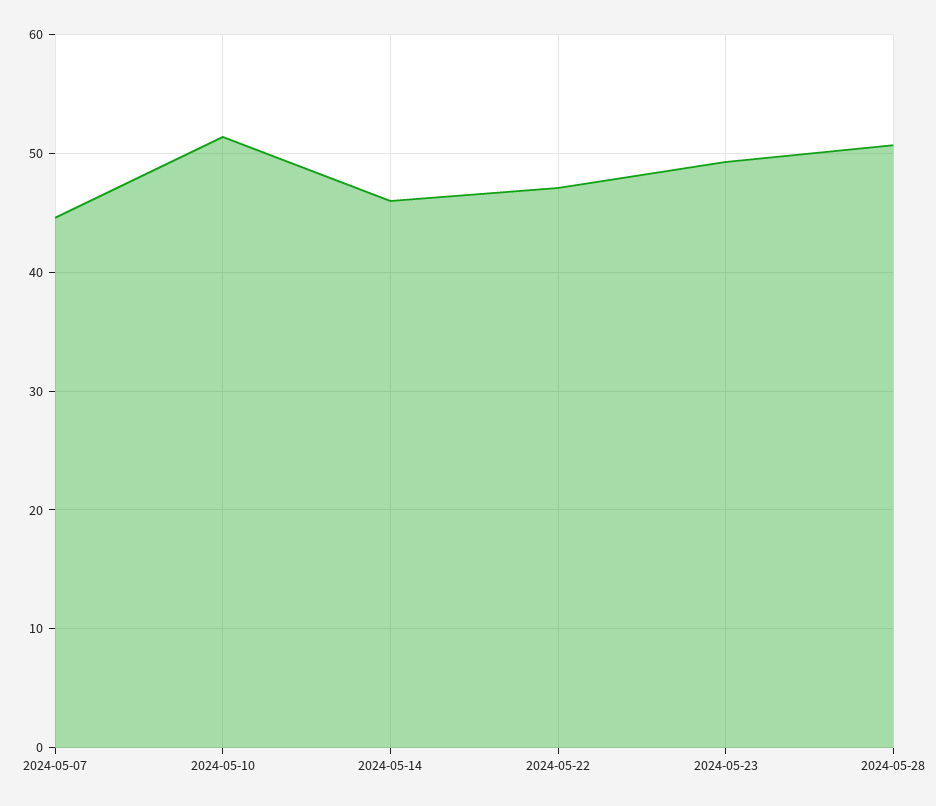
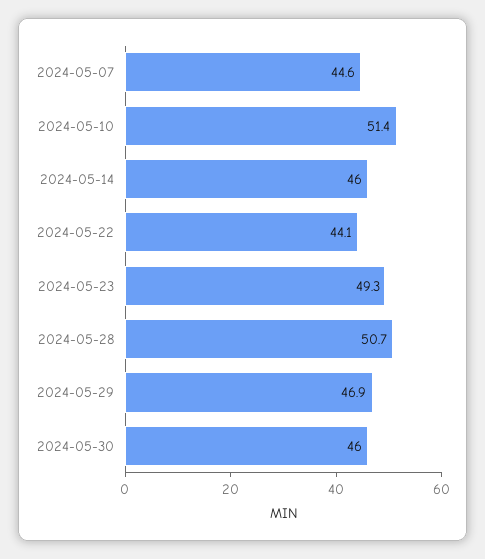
2024-05-22: 47 -> 44.1
2024-05-29: none -> 46.9
2024-05-30: none -> 46

